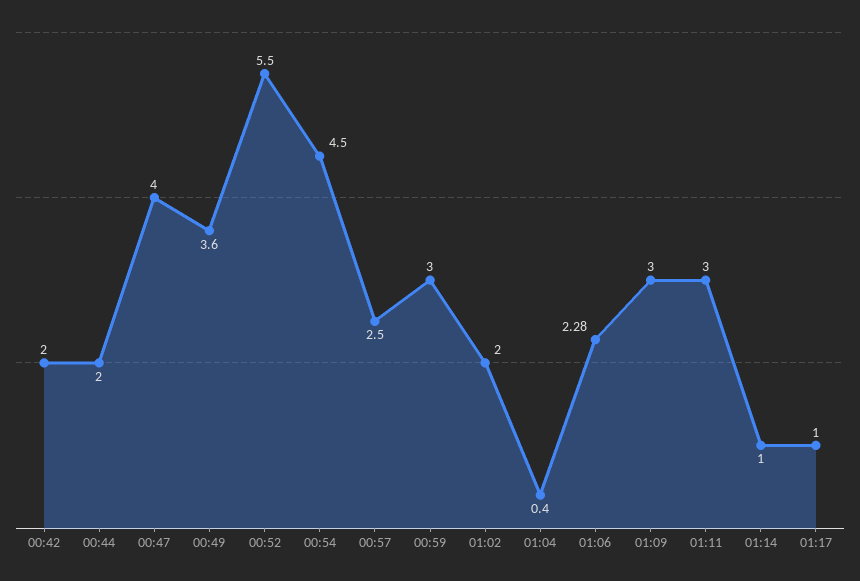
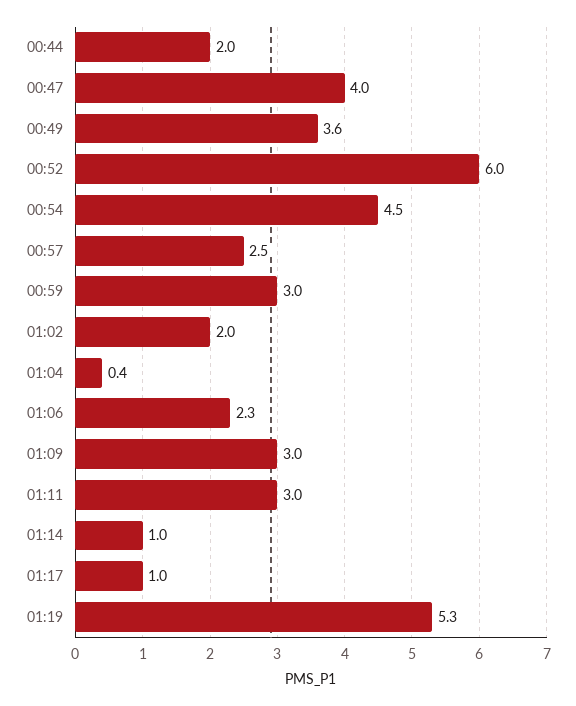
00:42: 2 -> none
00:52: 5.5 -> 6
01:19: none -> 5.3

